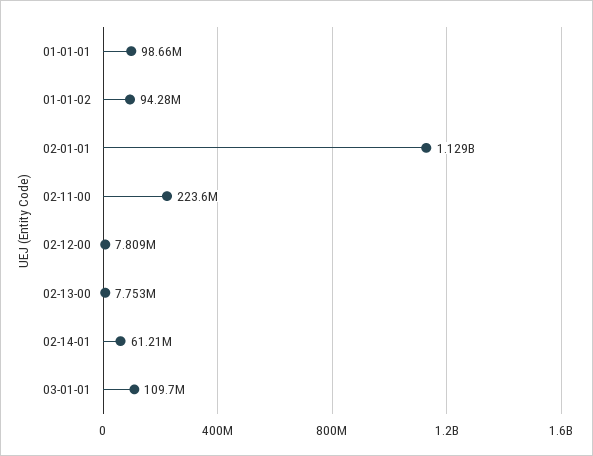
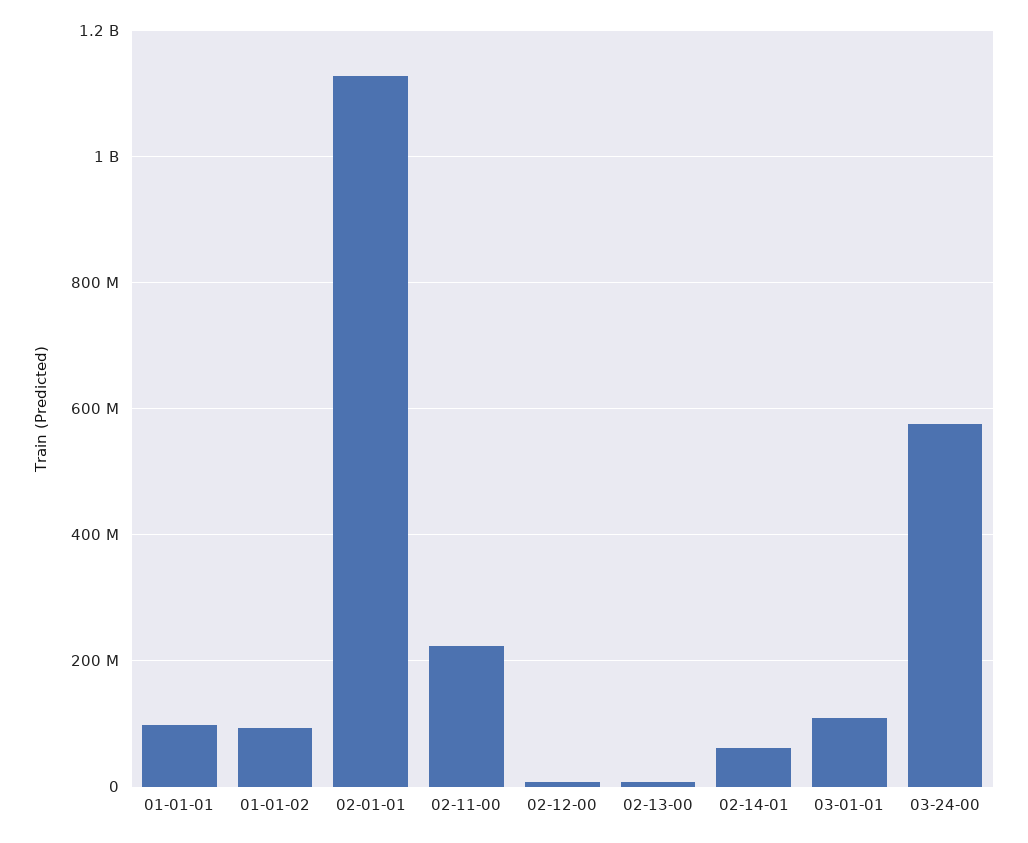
03-24-00: none -> 580000000

